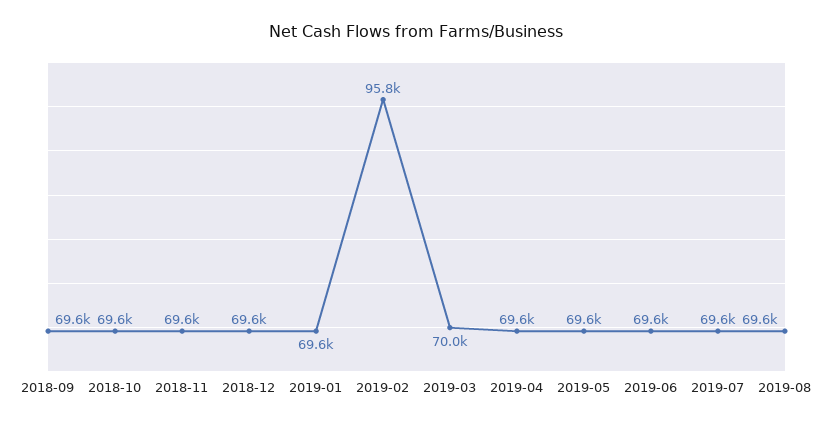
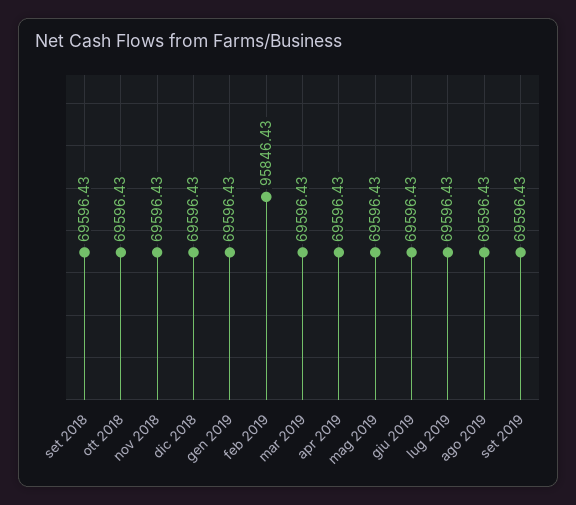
2019-03: 70000 -> 69596.43
set 2019: none -> 69596.43

